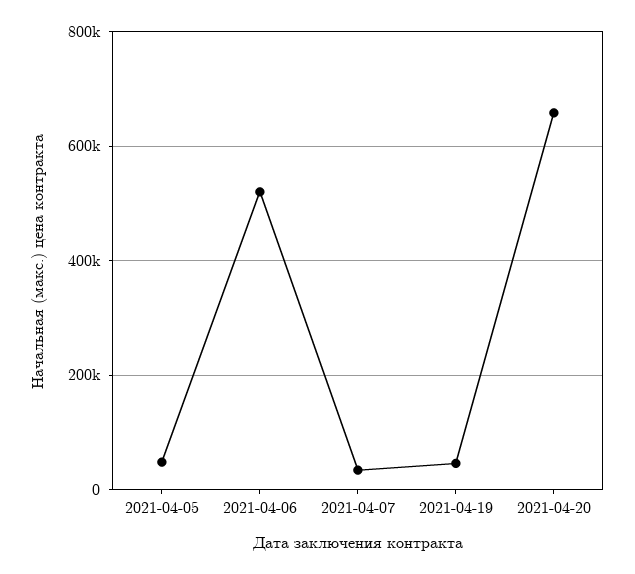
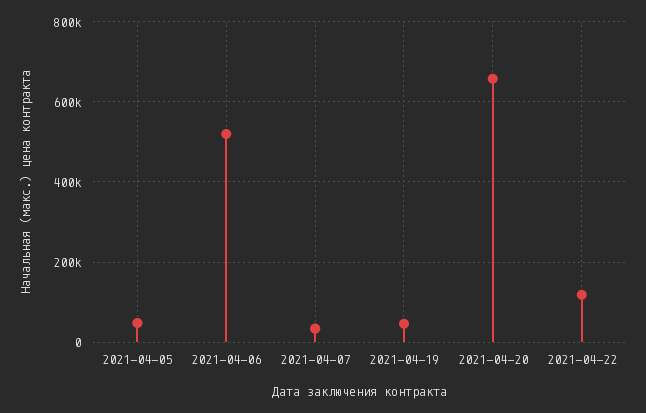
2021-04-22: none -> 120000

